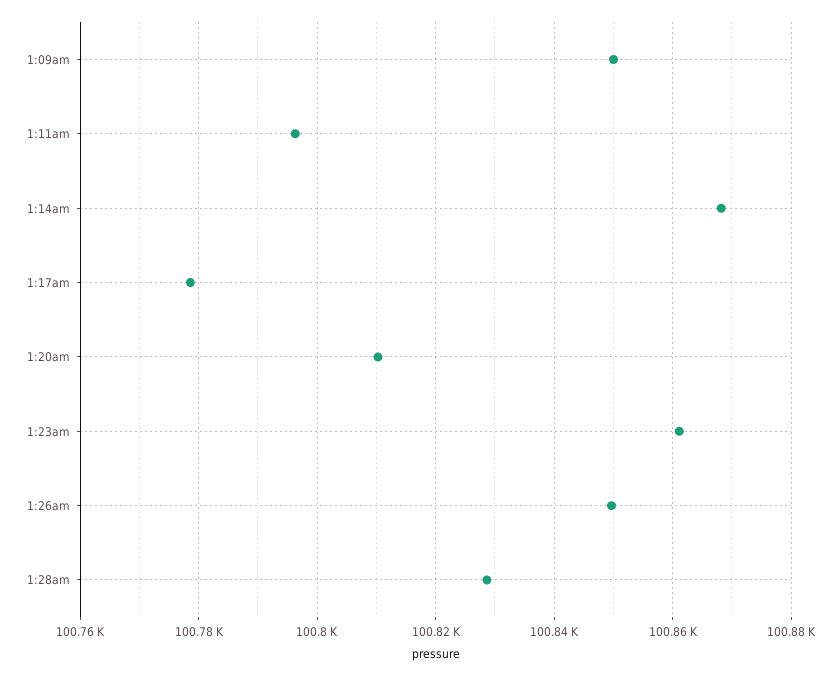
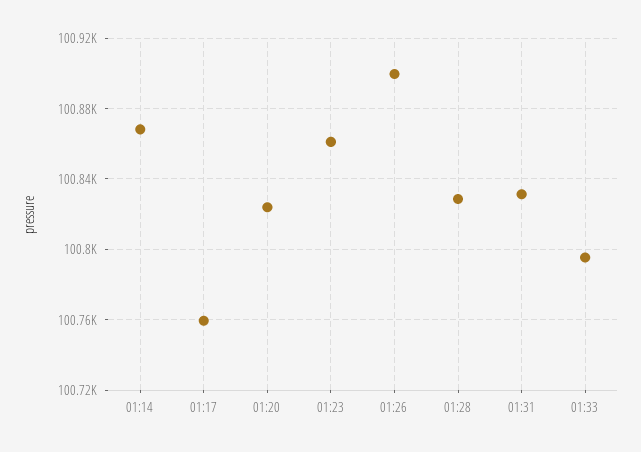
1:09am: 100850 -> none
1:11am: 100796 -> none
1:17am: 100778 -> 100760
1:20am: 100810 -> 100825
1:26am: 100850 -> 100900
01:31: none -> 100830
01:33: none -> 100795

